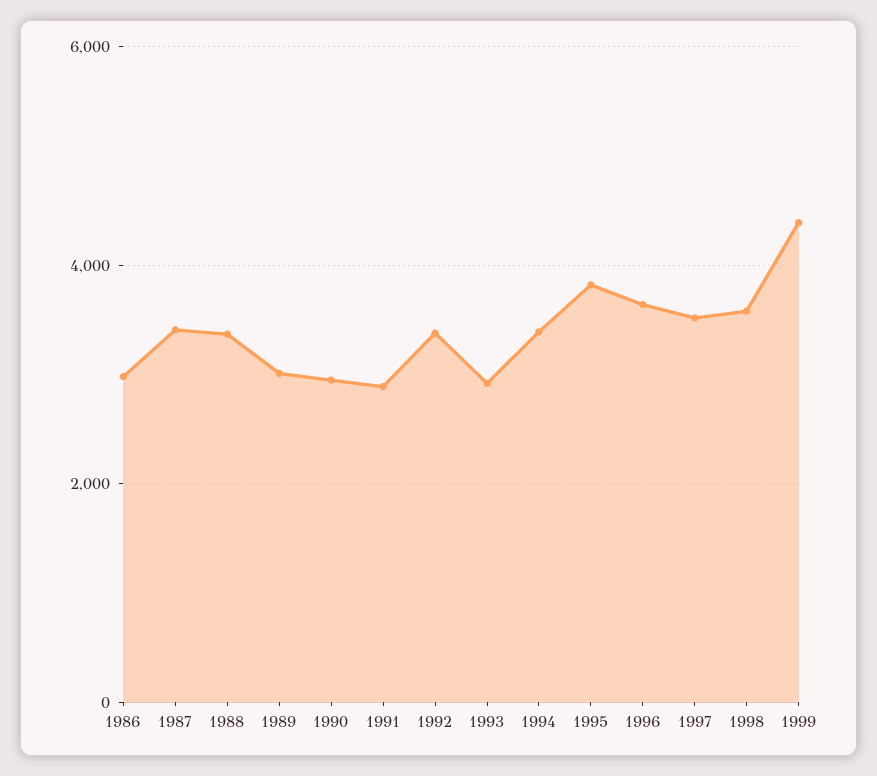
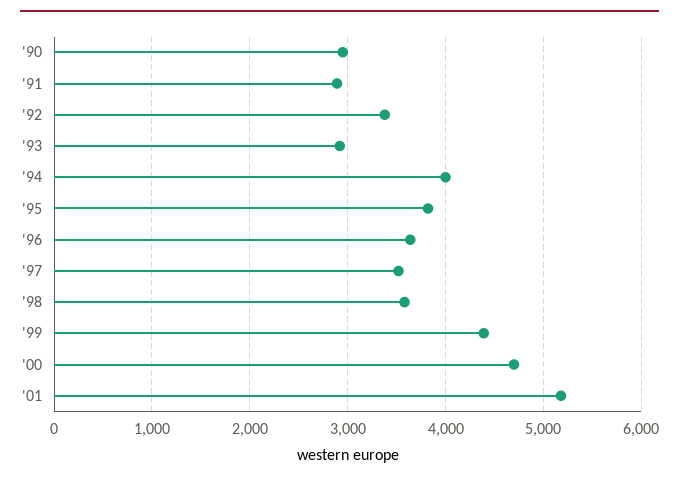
1986: 3000 -> none
1987: 3400 -> none
1988: 3400 -> none
1989: 3000 -> none
1994: 3400 -> 4000
'00: none -> 4700
'01: none -> 5200

